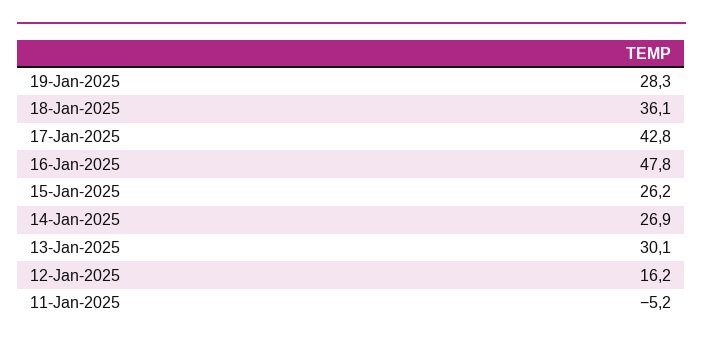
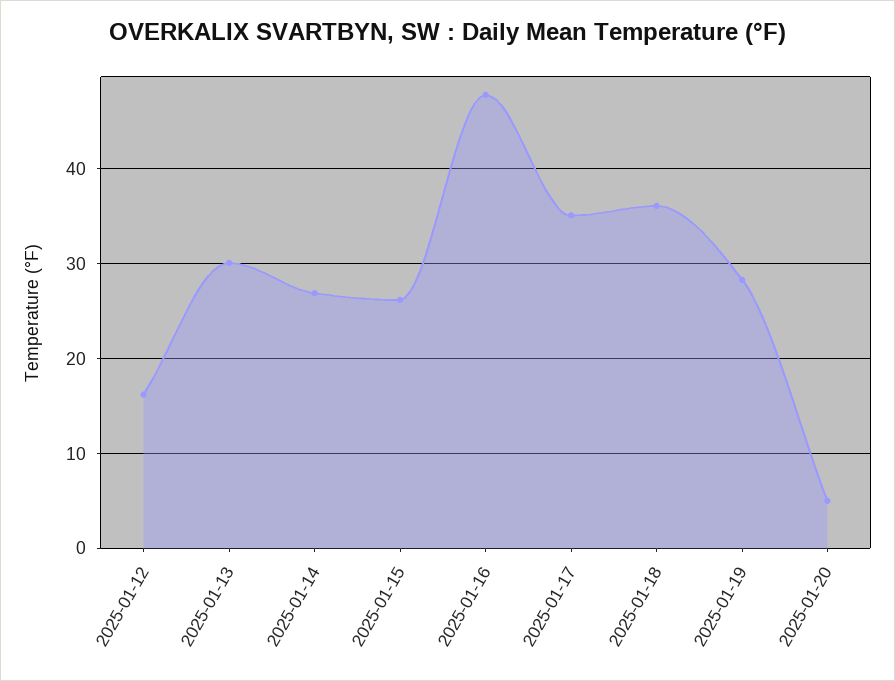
17-Jan-2025: 42.8 -> 35
11-Jan-2025: -5.2 -> none
2025-01-20: none -> 5

